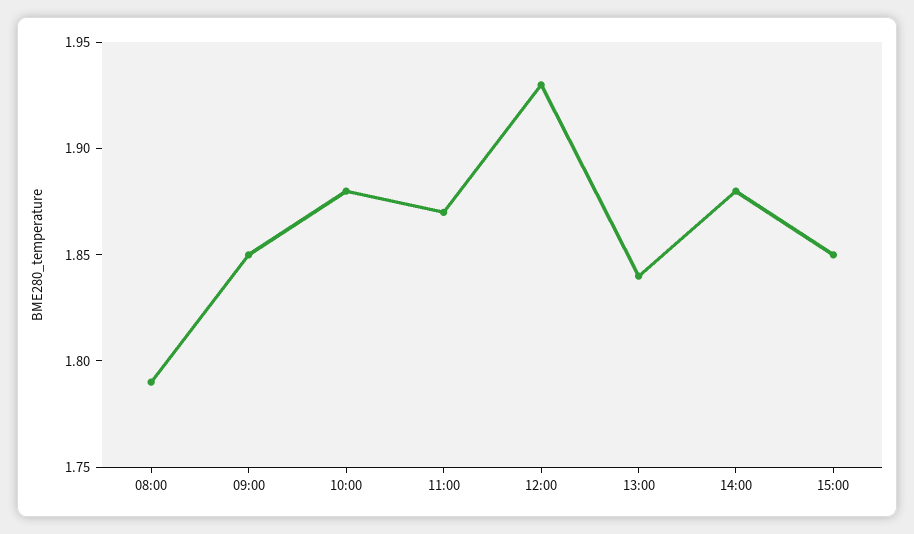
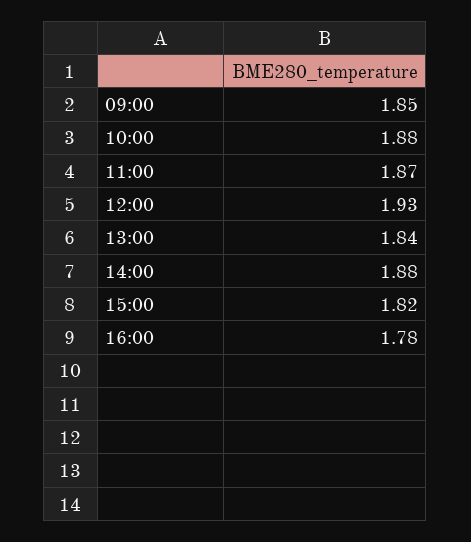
08:00: 1.79 -> none
15:00: 1.85 -> 1.82
16:00: none -> 1.78

